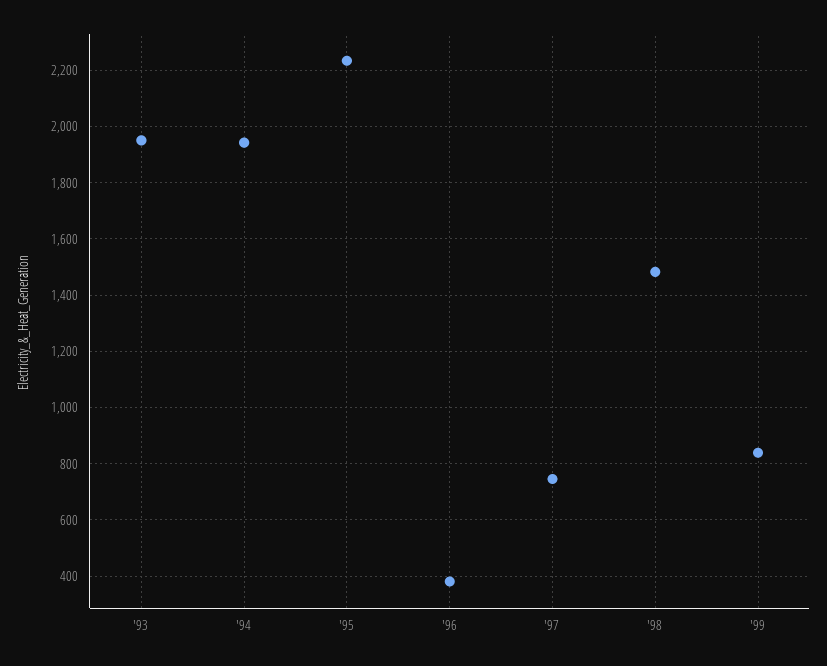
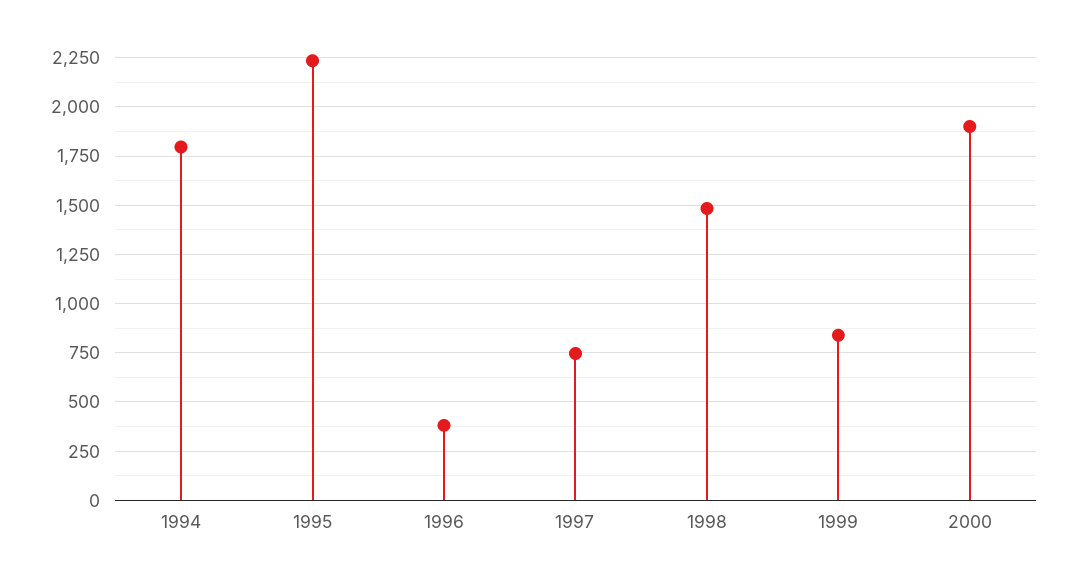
'93: 1950 -> none
'94: 1950 -> 1800
2000: none -> 1900

